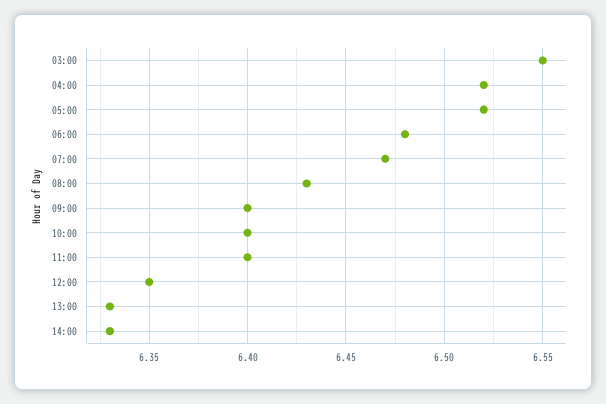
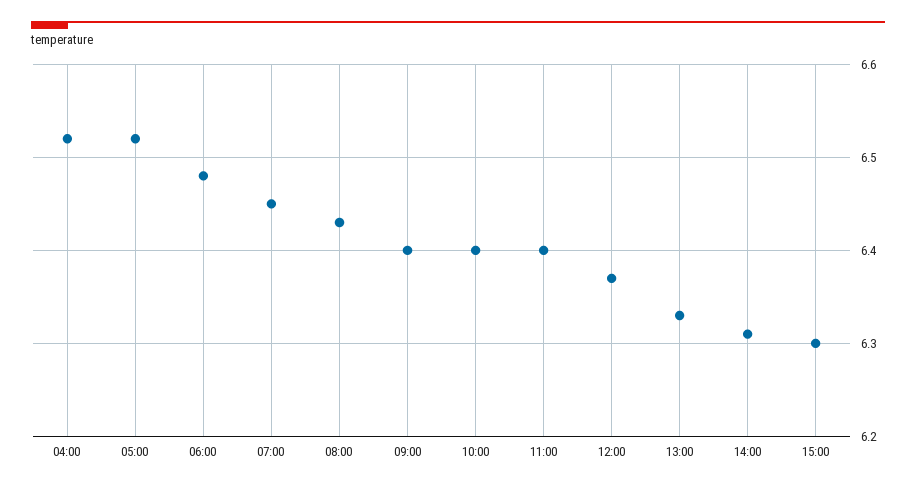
03:00: 6.55 -> none
07:00: 6.47 -> 6.45
12:00: 6.35 -> 6.37
14:00: 6.33 -> 6.31
15:00: none -> 6.3

